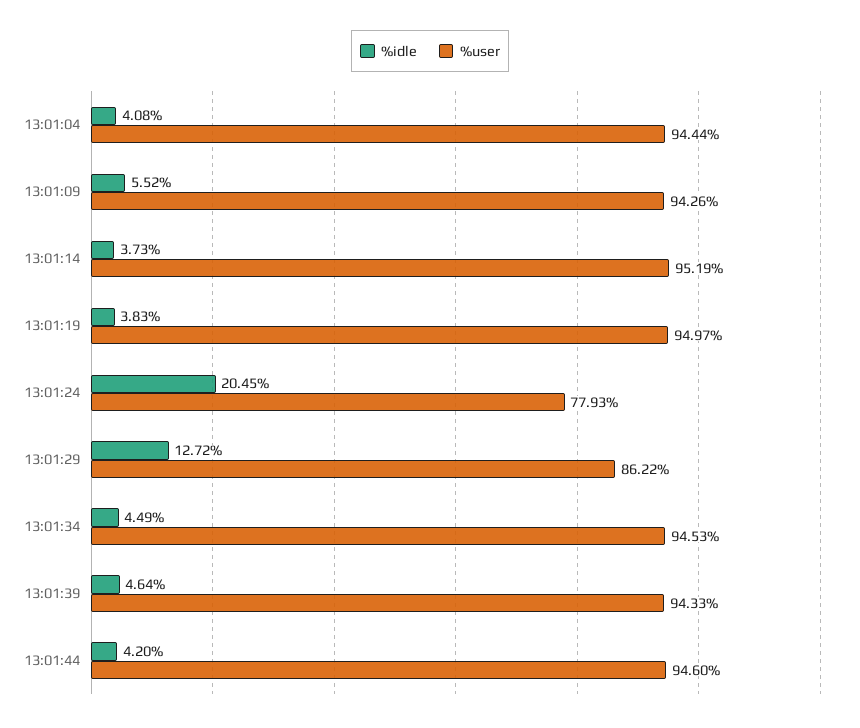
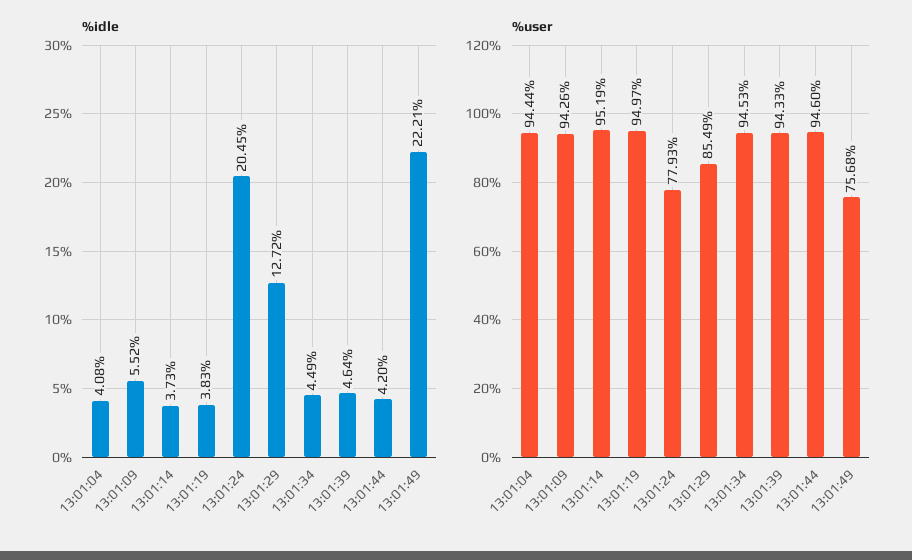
%user, 13:01:29: 86.22 -> 85.49
%idle, 13:01:49: none -> 22.21
%user, 13:01:49: none -> 75.68

